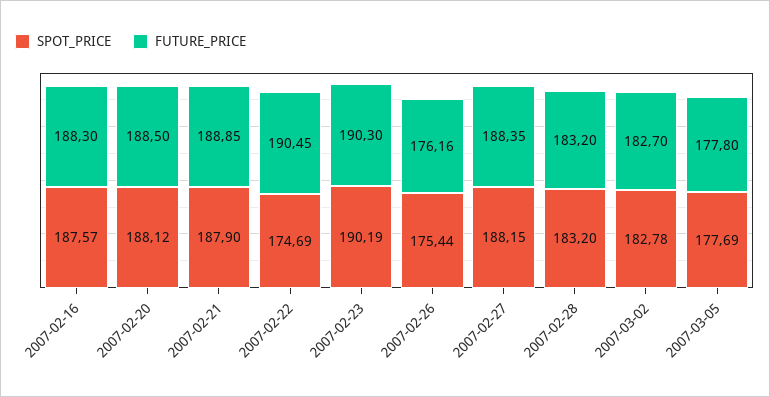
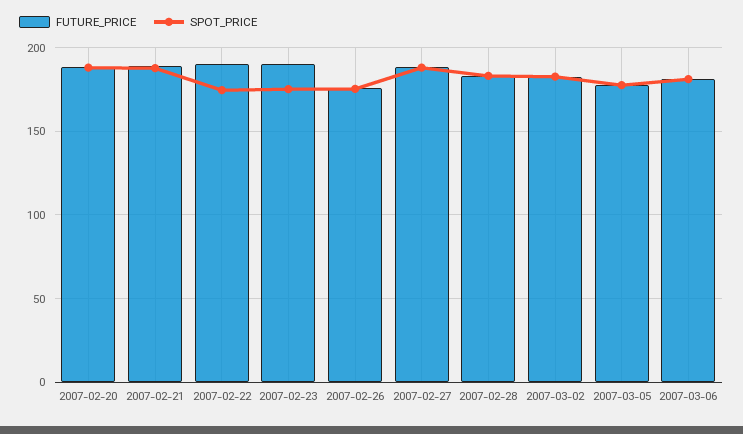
SPOT_PRICE, 2007-02-16: 187.57 -> none
FUTURE_PRICE, 2007-02-16: 188.3 -> none
SPOT_PRICE, 2007-02-23: 190.19 -> 175
FUTURE_PRICE, 2007-03-06: none -> 180
SPOT_PRICE, 2007-03-06: none -> 180

